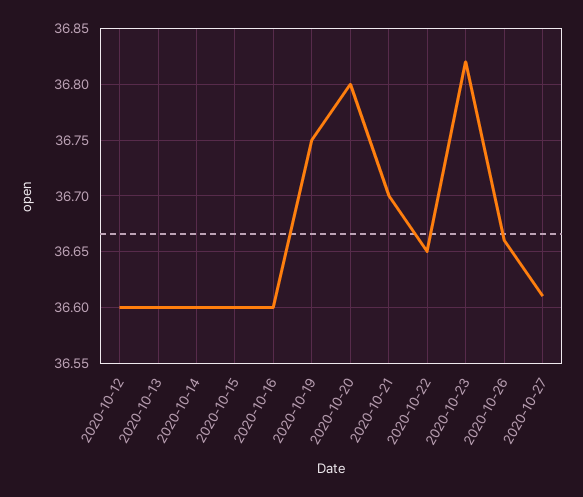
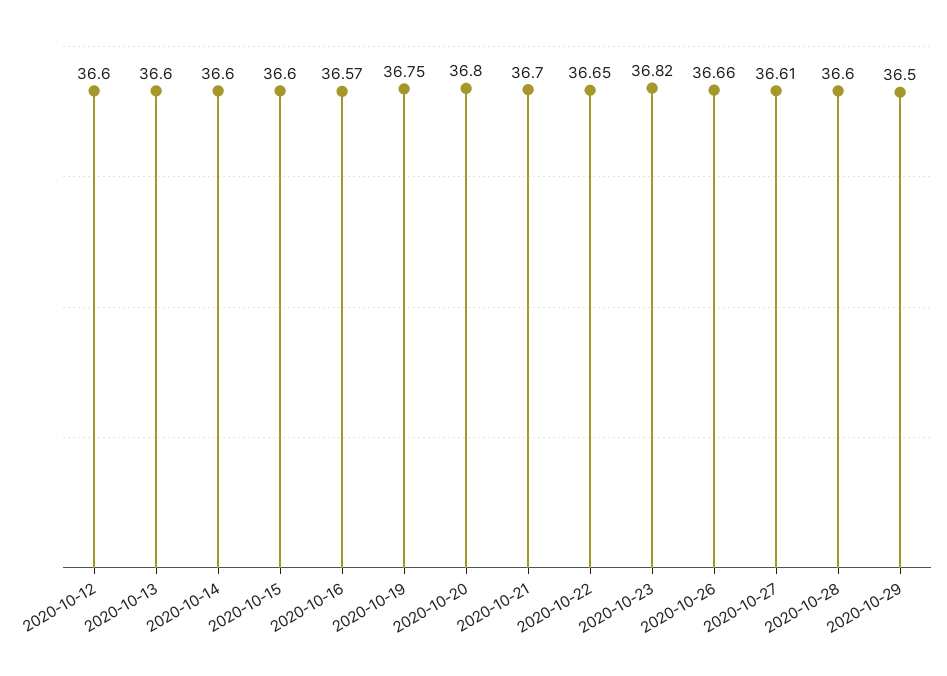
2020-10-16: 36.6 -> 36.57
2020-10-28: none -> 36.6
2020-10-29: none -> 36.5

